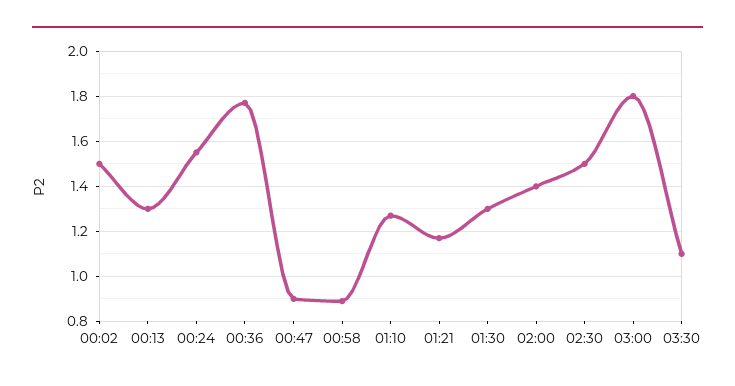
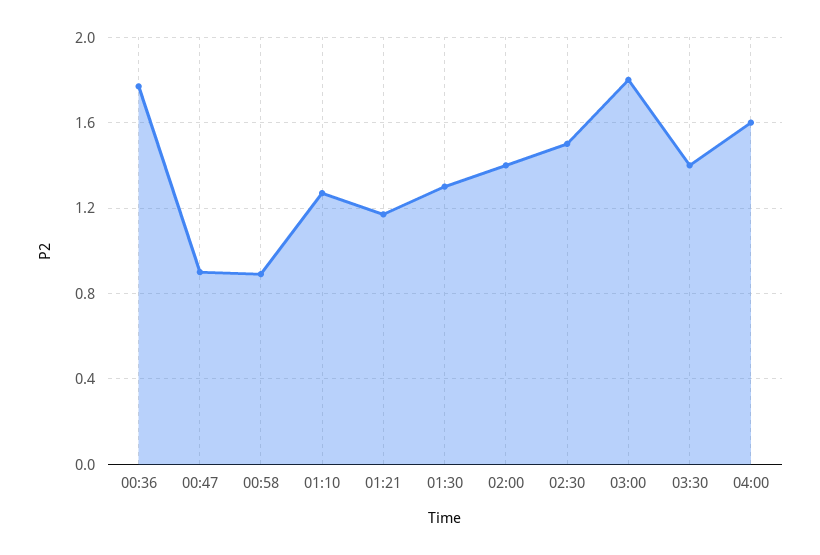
00:02: 1.5 -> none
00:13: 1.3 -> none
00:24: 1.55 -> none
03:30: 1.1 -> 1.4
04:00: none -> 1.6

